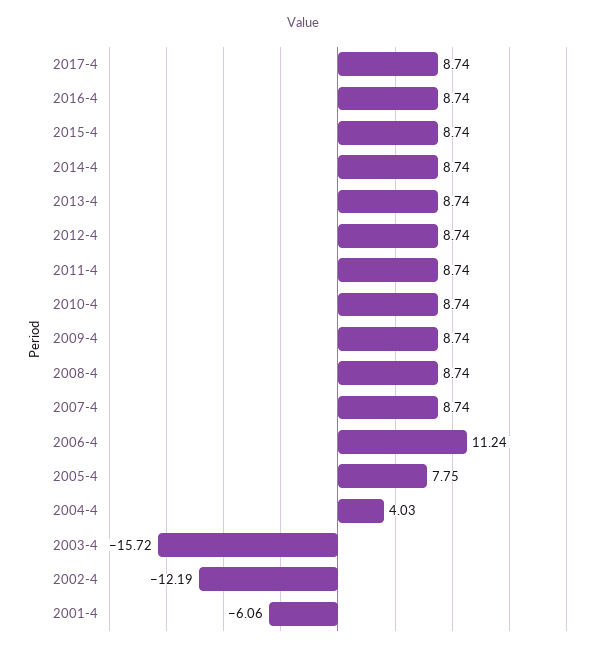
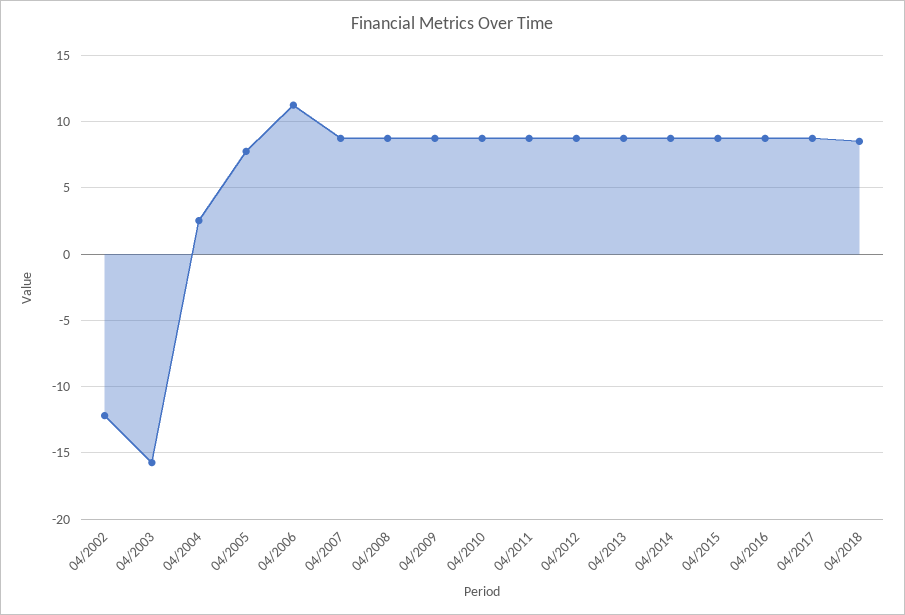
2004-4: 4.03 -> 2.5
2001-4: -6.06 -> none
04/2018: none -> 8.5

